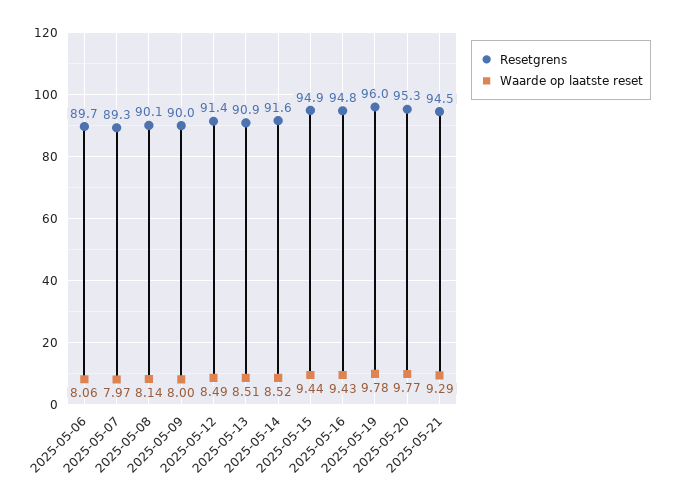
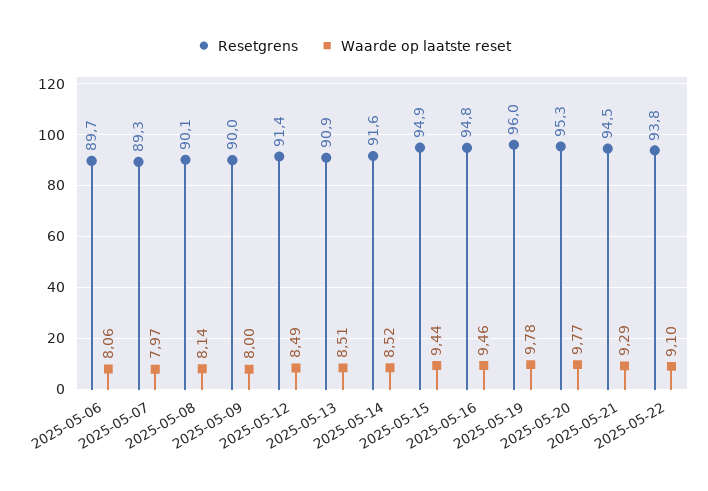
Waarde op laatste reset, 2025-05-16: 9.43 -> 9.46
Resetgrens, 2025-05-22: none -> 93.8
Waarde op laatste reset, 2025-05-22: none -> 9.1

